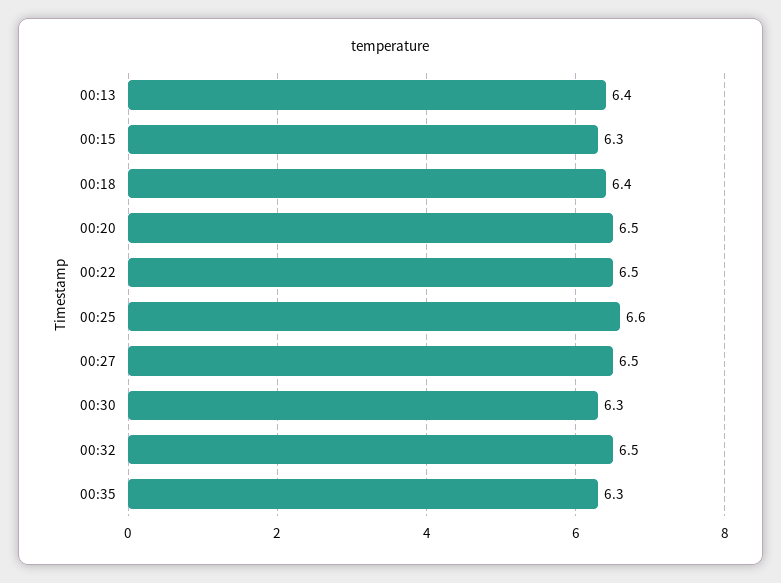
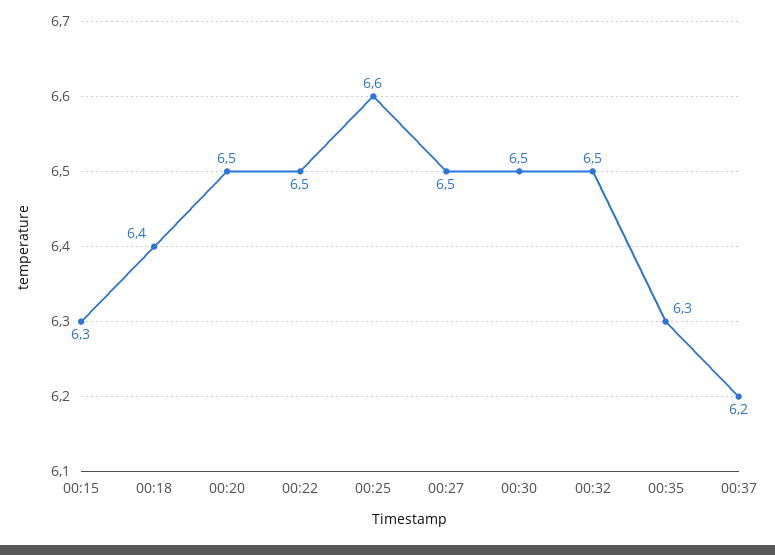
00:13: 6.4 -> none
00:30: 6.3 -> 6.5
00:37: none -> 6.2

